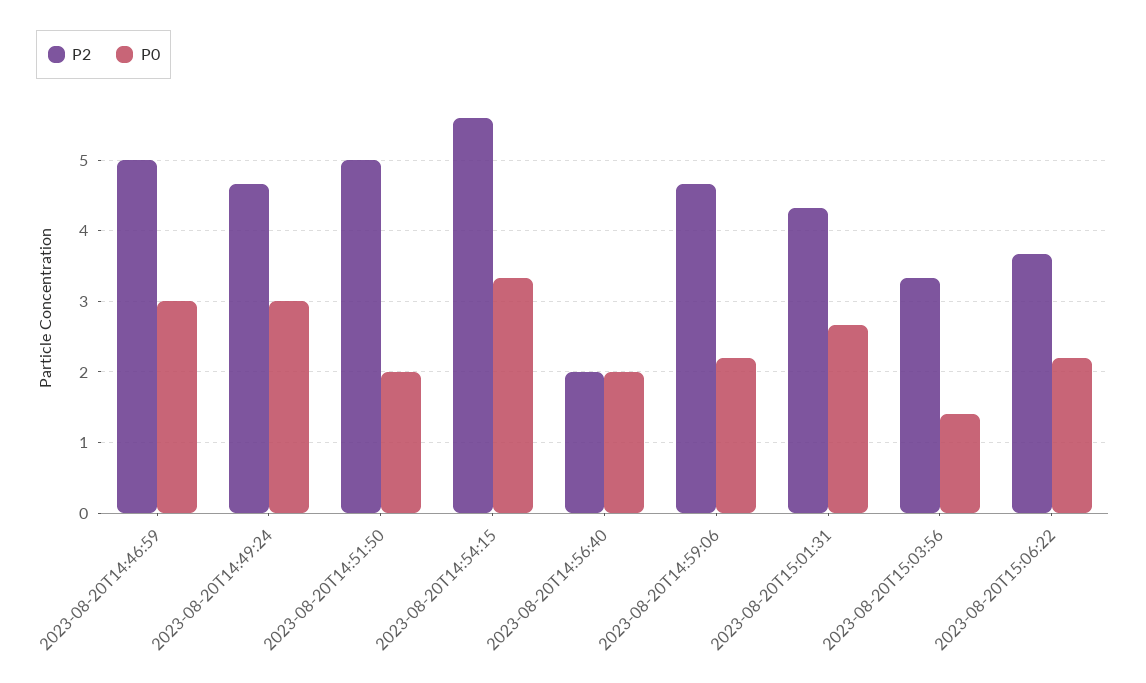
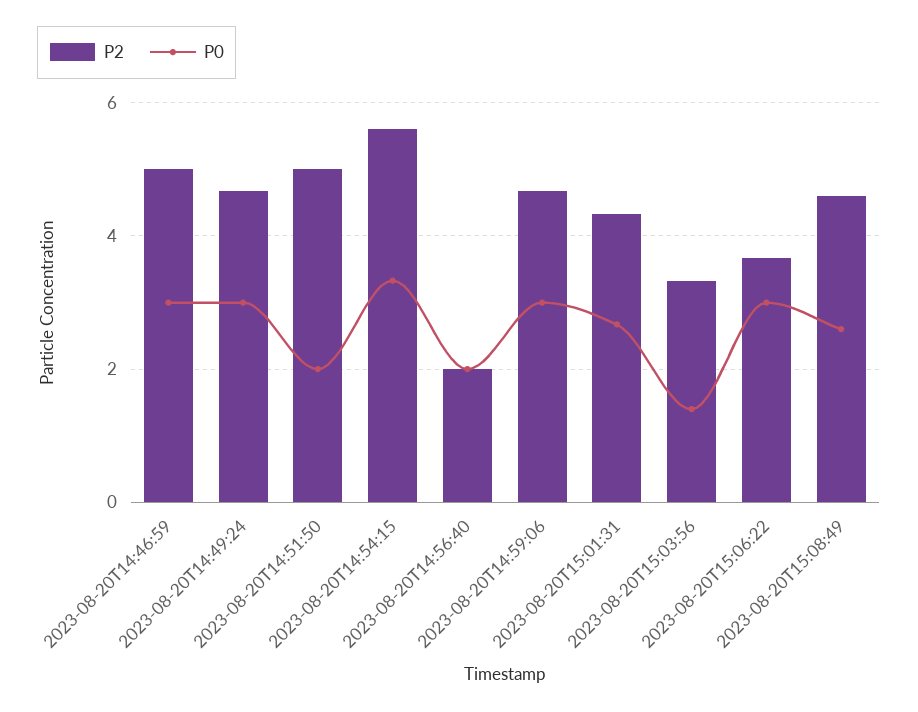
P0, 2023-08-20T14:59:06: 2.2 -> 3
P0, 2023-08-20T15:06:22: 2.2 -> 3
P2, 2023-08-20T15:08:49: none -> 4.6
P0, 2023-08-20T15:08:49: none -> 2.6

